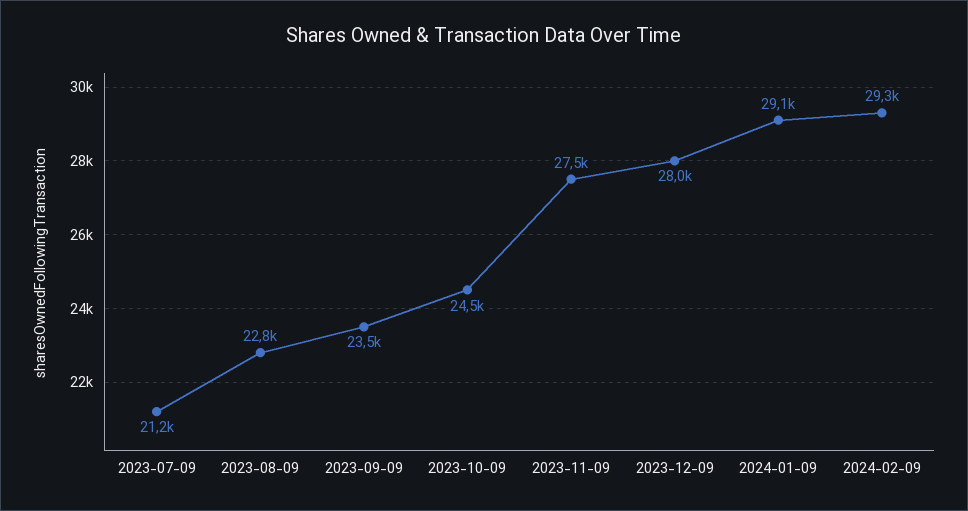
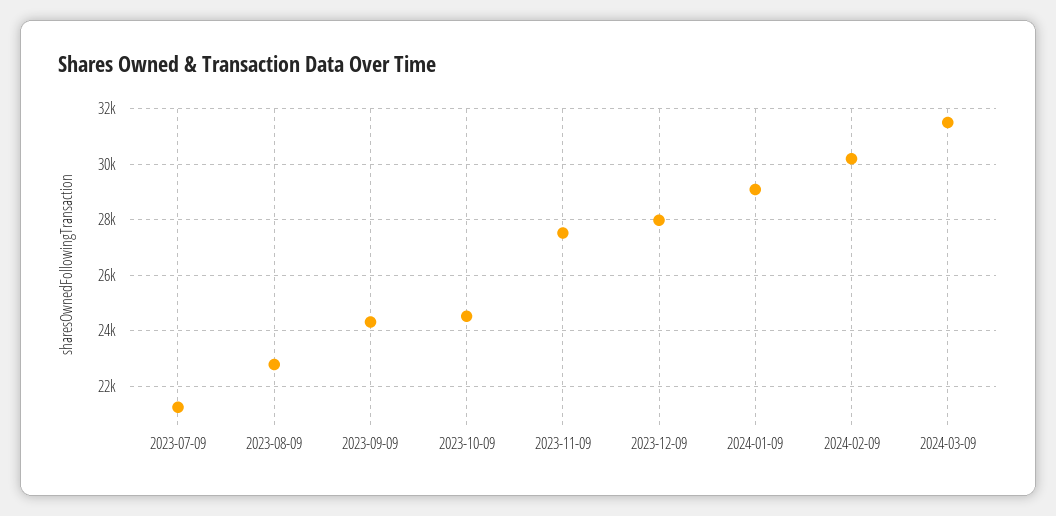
2023-09-09: 23500 -> 24250
2024-02-09: 29300 -> 30250
2024-03-09: none -> 31500

